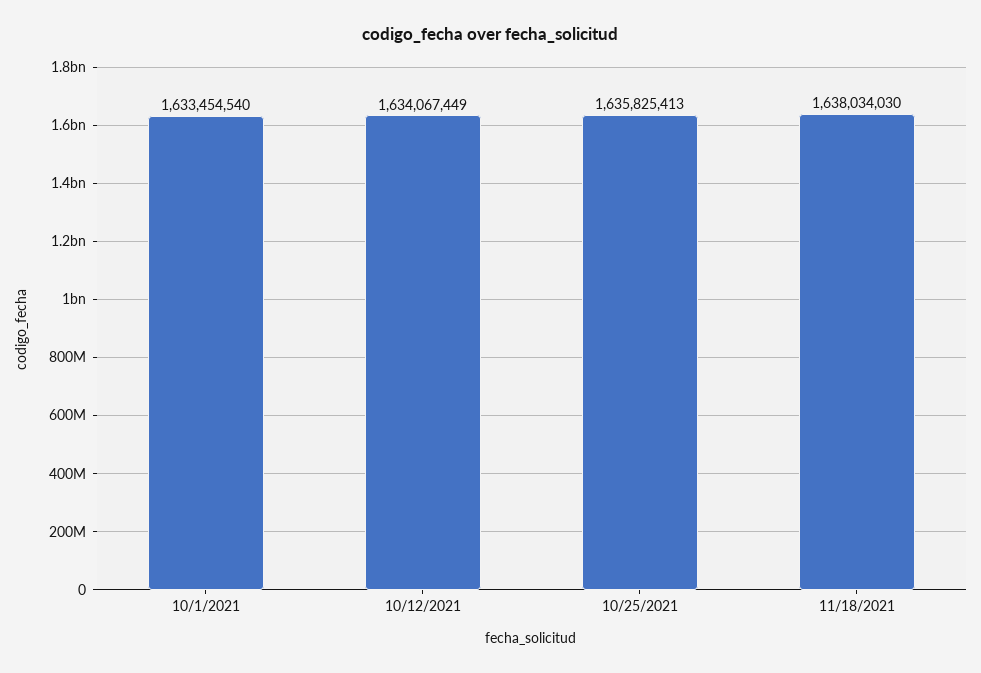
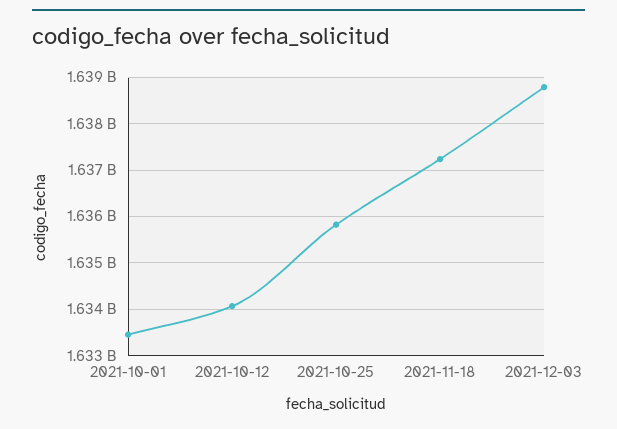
11/18/2021: 1638034030 -> 1637200000
2021-12-03: none -> 1638800000

